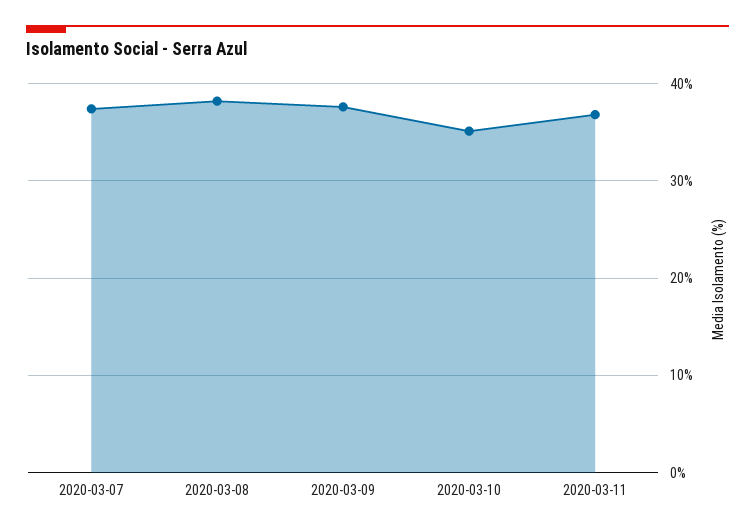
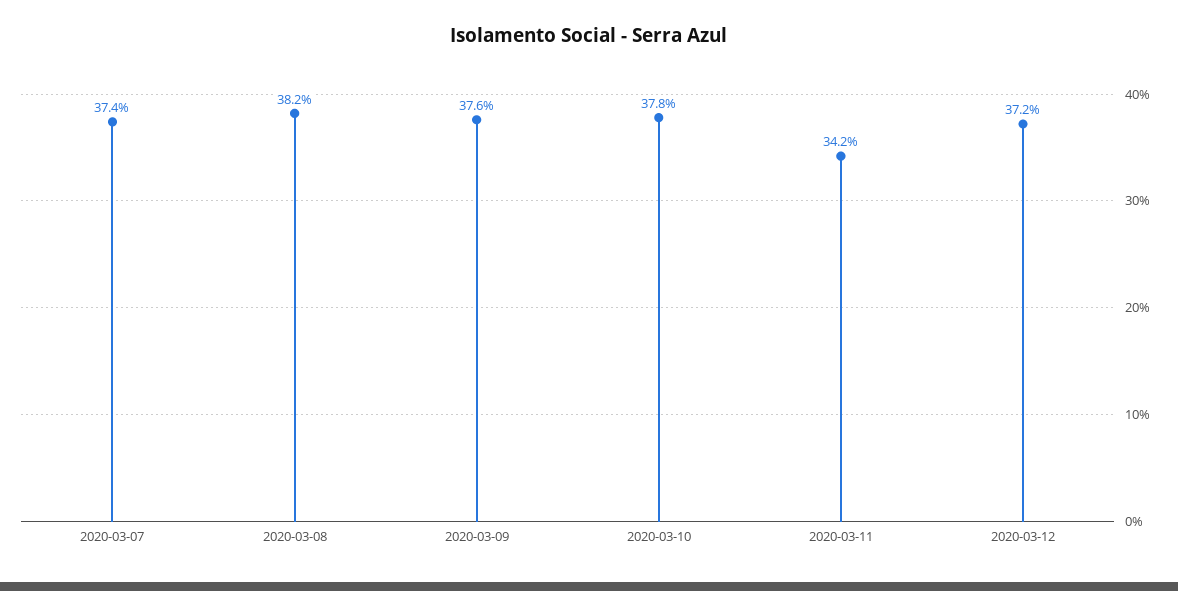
2020-03-10: 35 -> 37.8
2020-03-11: 37 -> 34.2
2020-03-12: none -> 37.2

